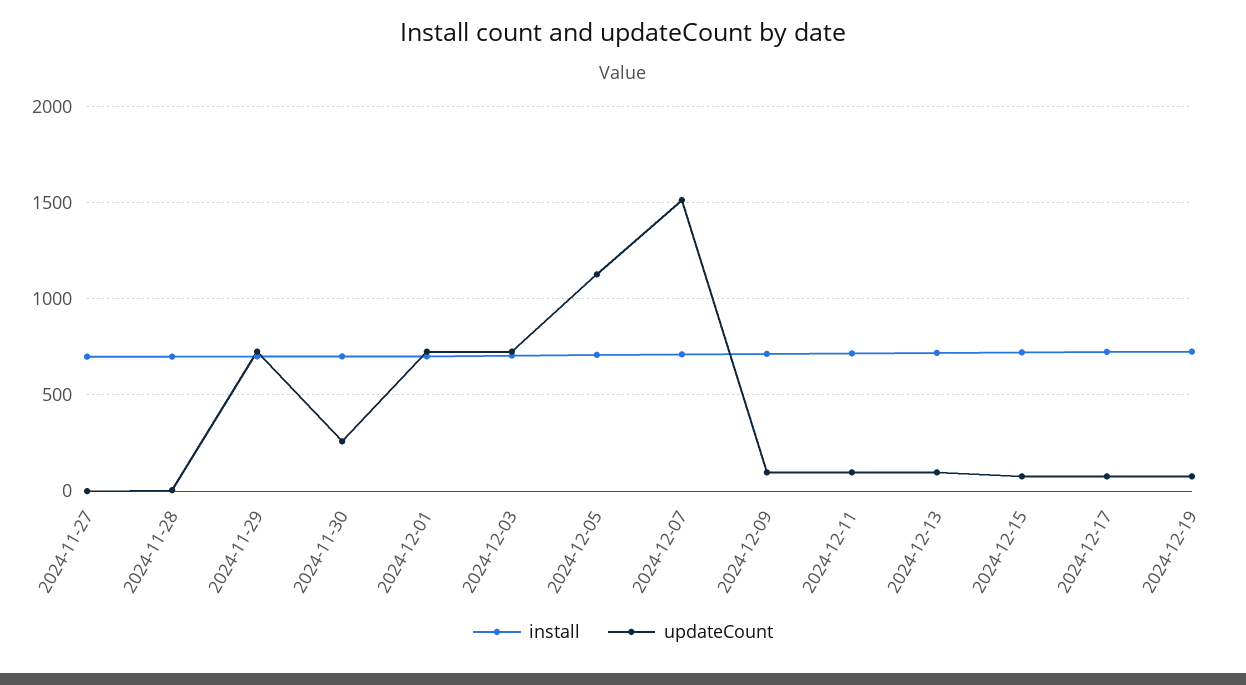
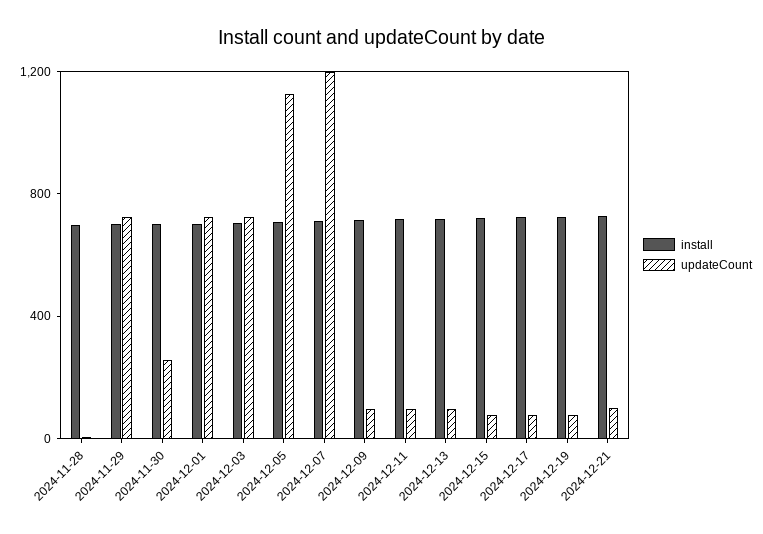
install, 2024-11-27: 700 -> none
updateCount, 2024-11-27: 0 -> none
updateCount, 2024-12-07: 1500 -> 1200
install, 2024-12-21: none -> 700
updateCount, 2024-12-21: none -> 100

